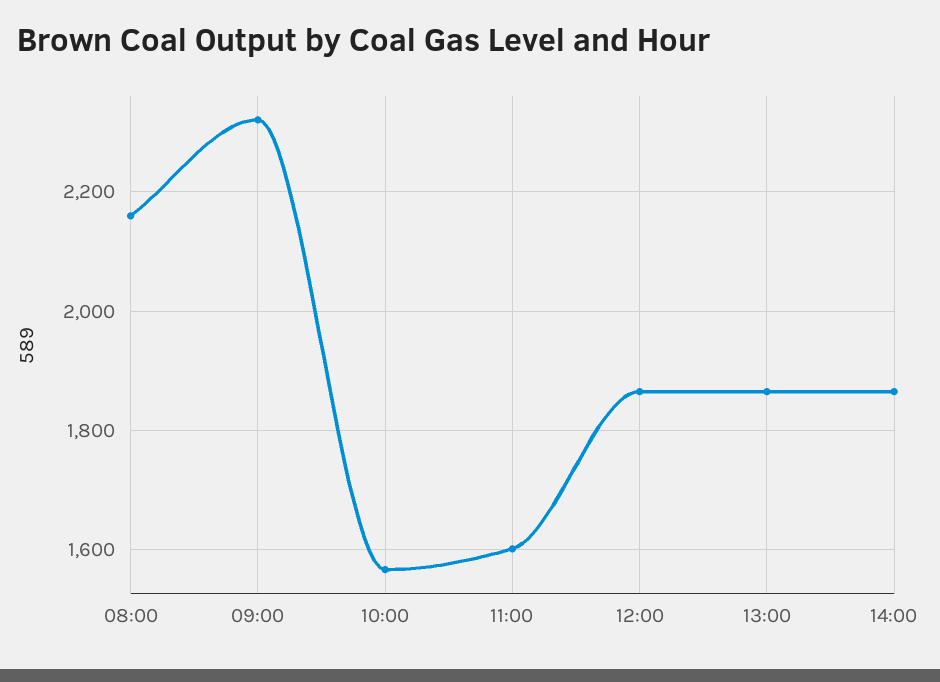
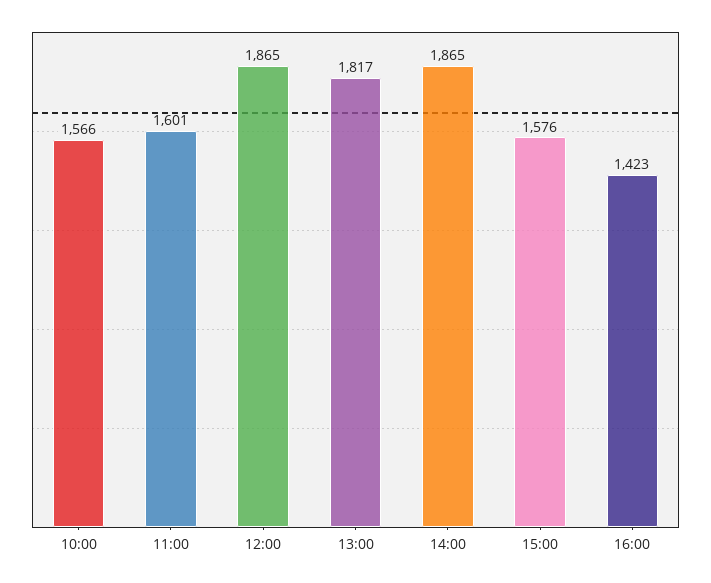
08:00: 2160 -> none
09:00: 2320 -> none
13:00: 1860 -> 1817
15:00: none -> 1576
16:00: none -> 1423

